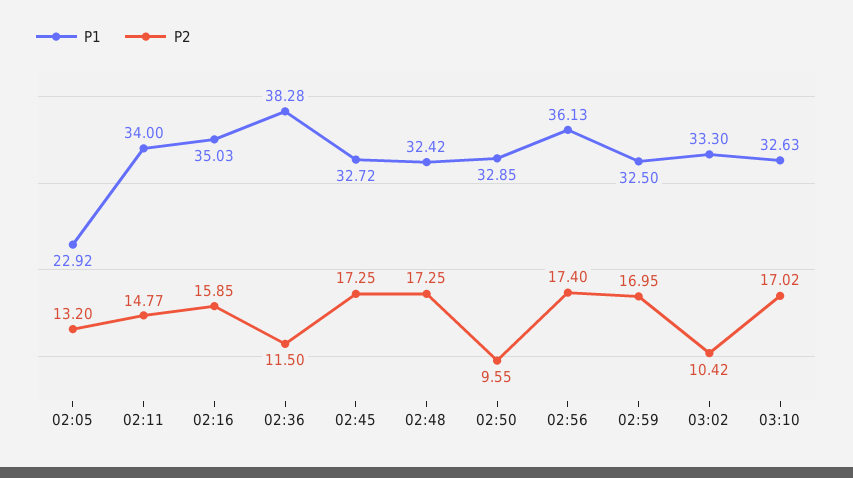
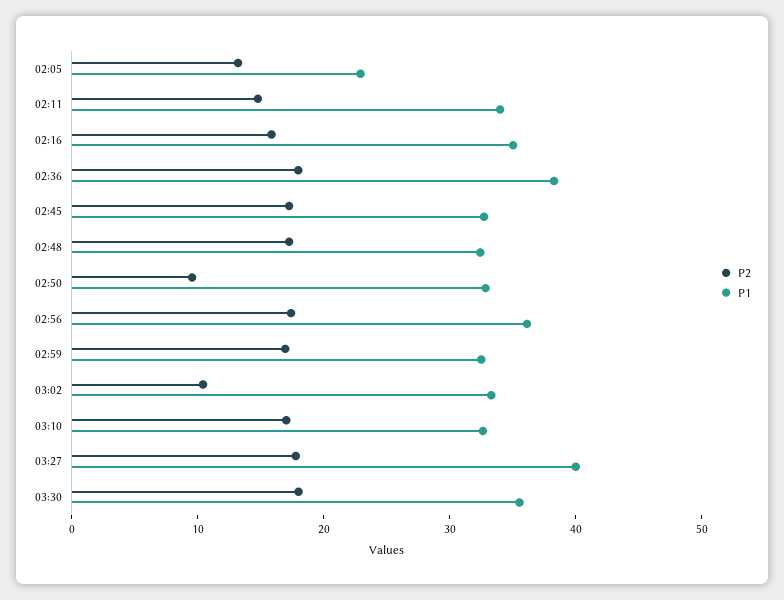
P2, 02:36: 11.5 -> 18
P2, 03:27: none -> 18
P1, 03:27: none -> 40
P2, 03:30: none -> 18
P1, 03:30: none -> 36

